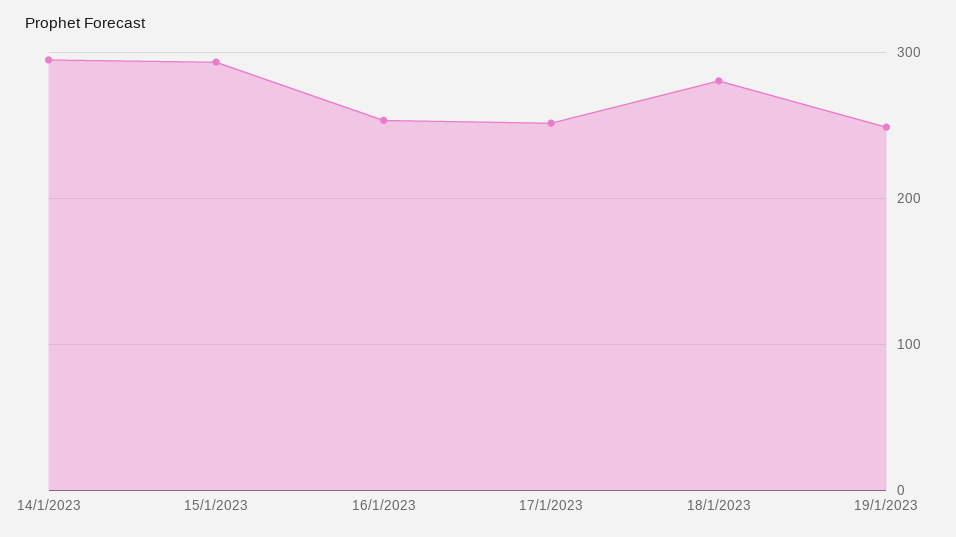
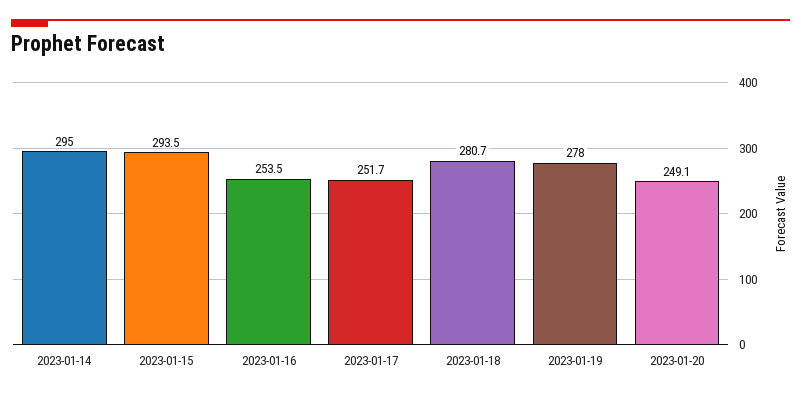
19/1/2023: 250 -> 278
2023-01-20: none -> 249.1

